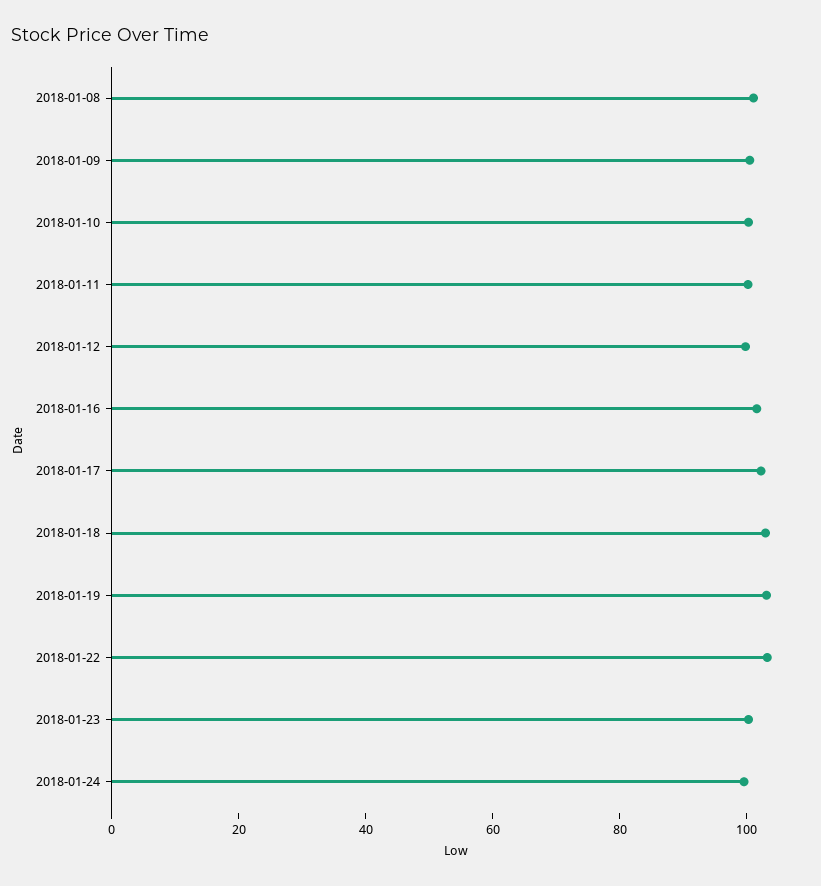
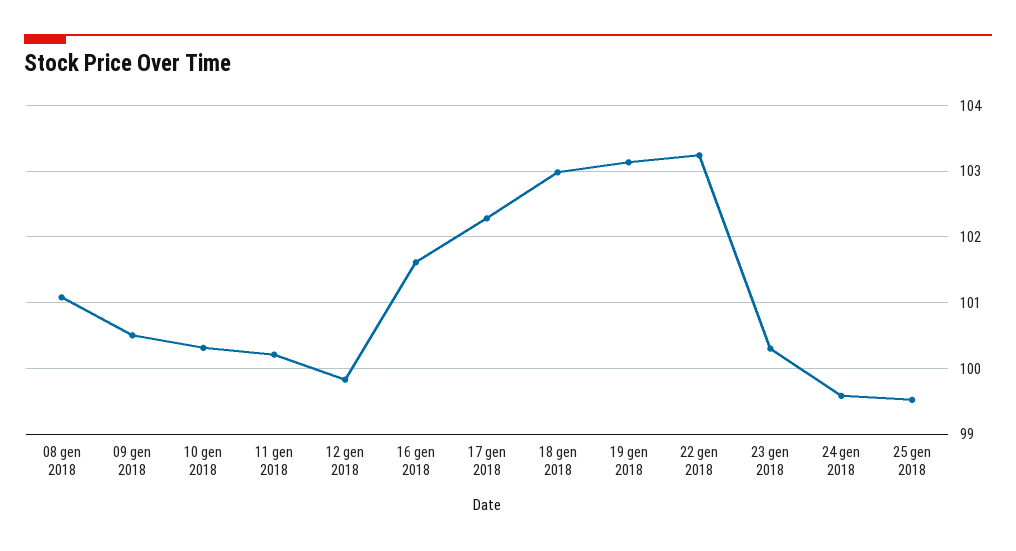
25 gen 2018: none -> 99.5

